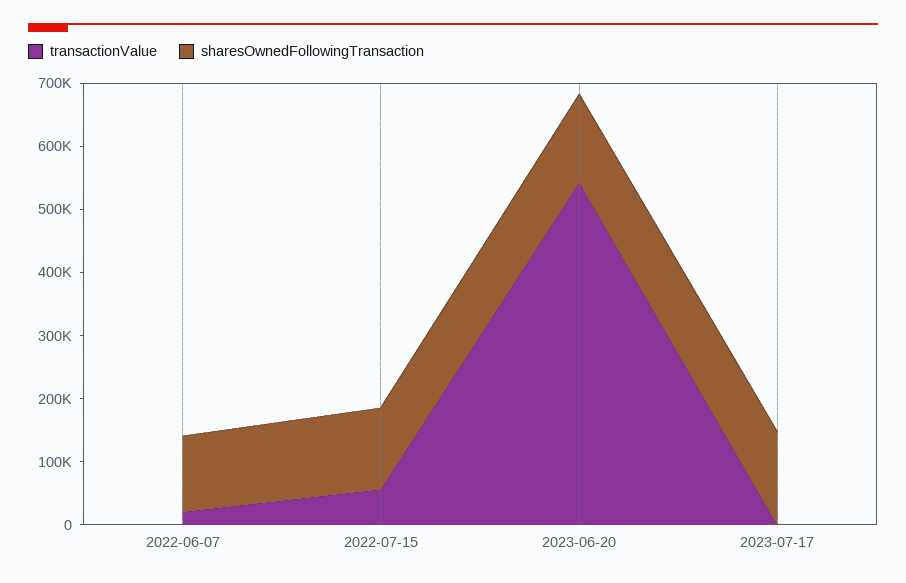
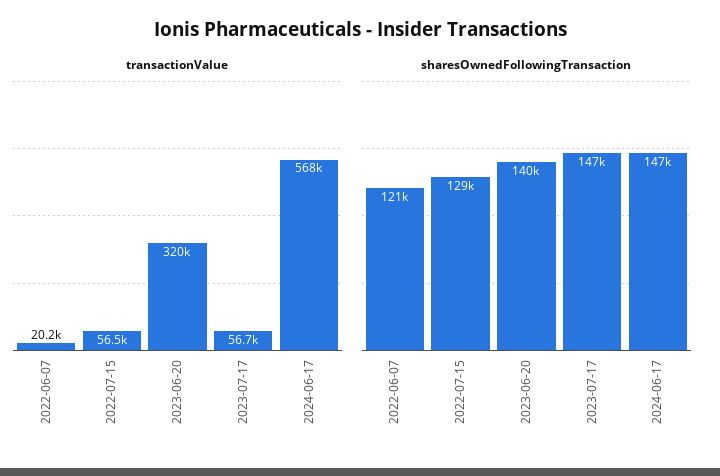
transactionValue, 2023-06-20: 540000 -> 320000
transactionValue, 2023-07-17: 0 -> 56700
transactionValue, 2024-06-17: none -> 568000
sharesOwnedFollowingTransaction, 2024-06-17: none -> 147000

